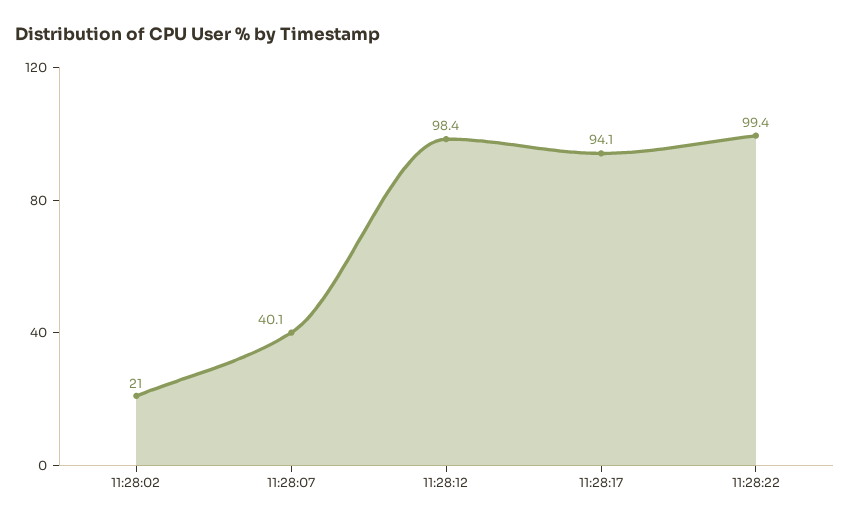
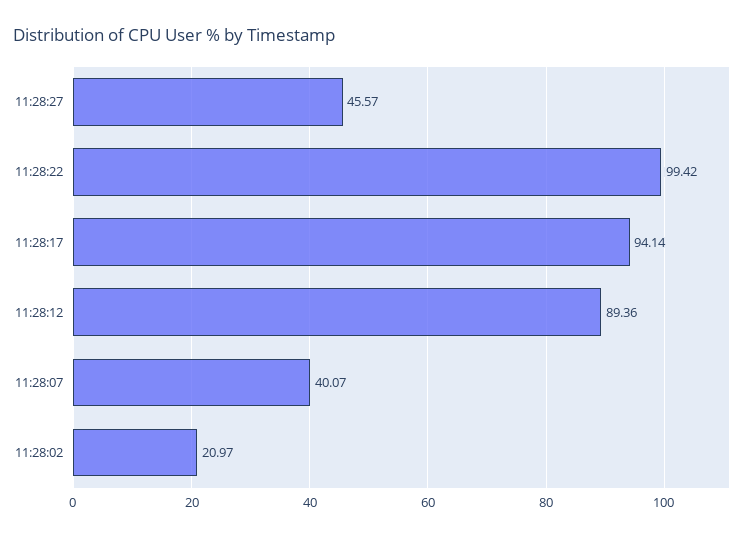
11:28:12: 98.4 -> 89.36
11:28:27: none -> 45.57

